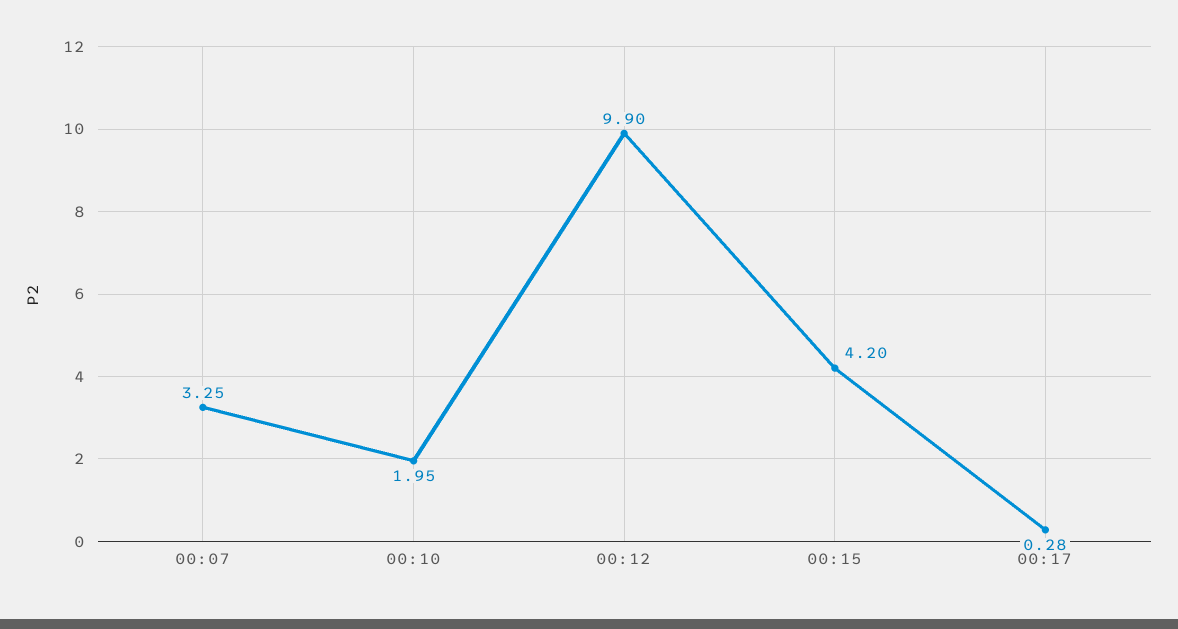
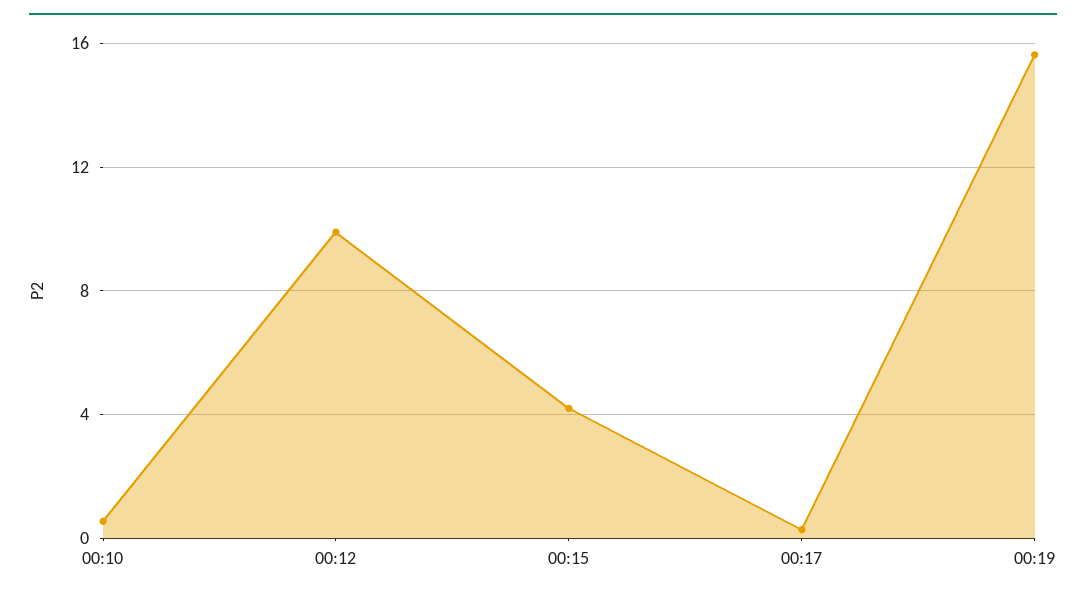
00:07: 3.25 -> none
00:10: 1.95 -> 0.5
00:19: none -> 15.5

